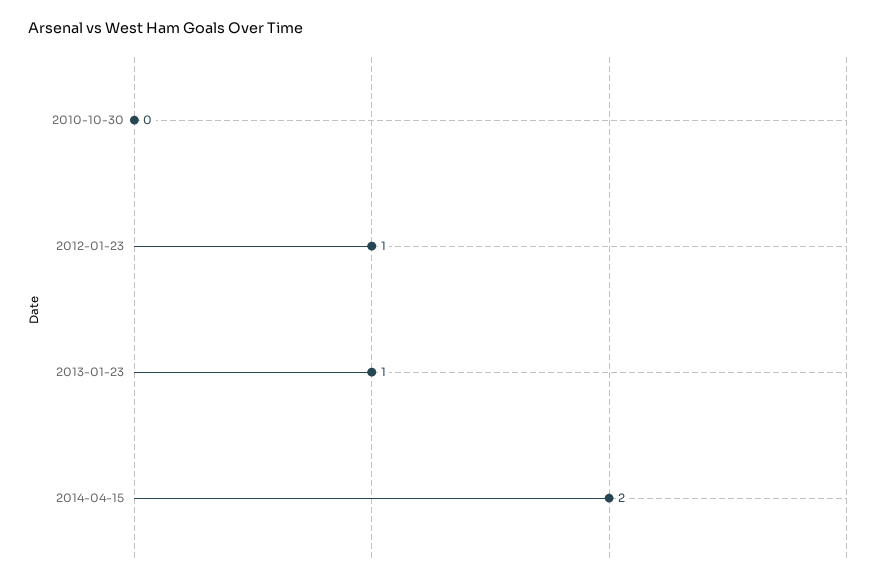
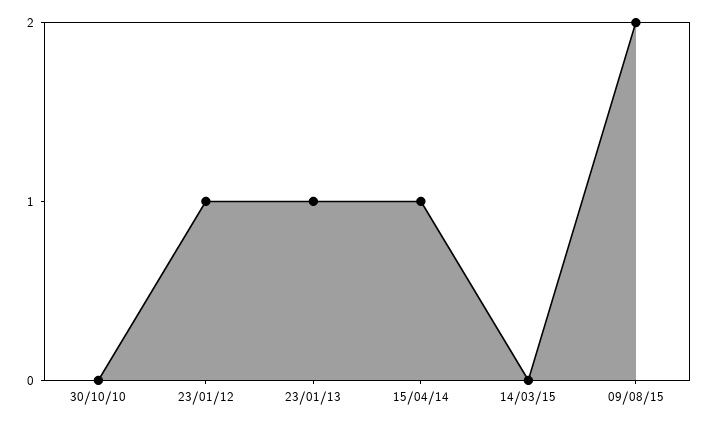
2014-04-15: 2 -> 1
14/03/15: none -> 0
09/08/15: none -> 2

